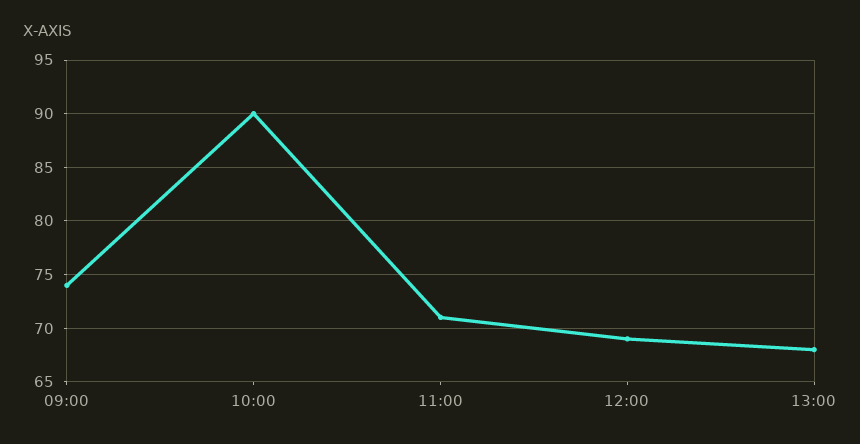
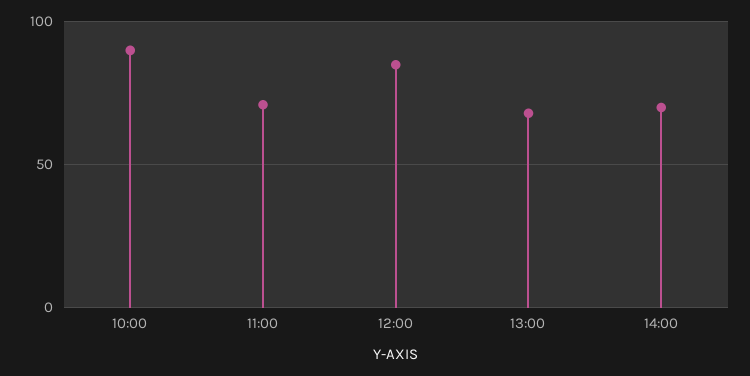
09:00: 74 -> none
12:00: 69 -> 85
14:00: none -> 70

